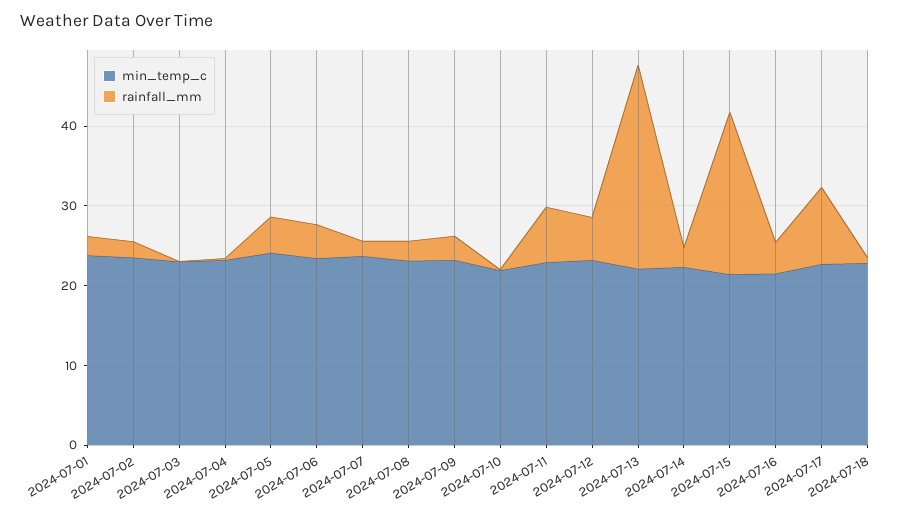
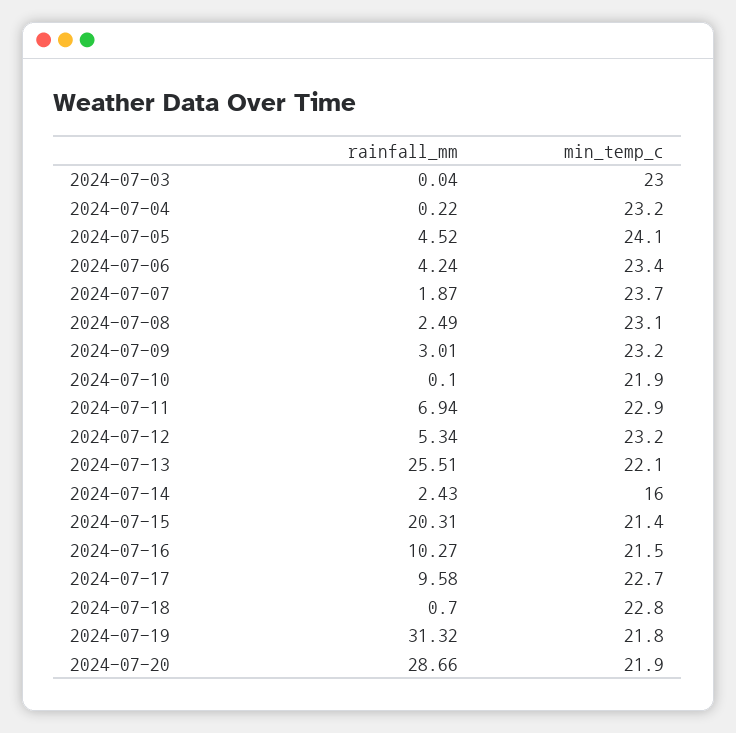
min_temp_c, 2024-07-01: 24 -> none
rainfall_mm, 2024-07-01: 2 -> none
min_temp_c, 2024-07-02: 24 -> none
rainfall_mm, 2024-07-02: 2 -> none
min_temp_c, 2024-07-14: 22 -> 16
rainfall_mm, 2024-07-16: 4 -> 10.27
rainfall_mm, 2024-07-19: none -> 31.32
min_temp_c, 2024-07-19: none -> 21.8
rainfall_mm, 2024-07-20: none -> 28.66
min_temp_c, 2024-07-20: none -> 21.9

